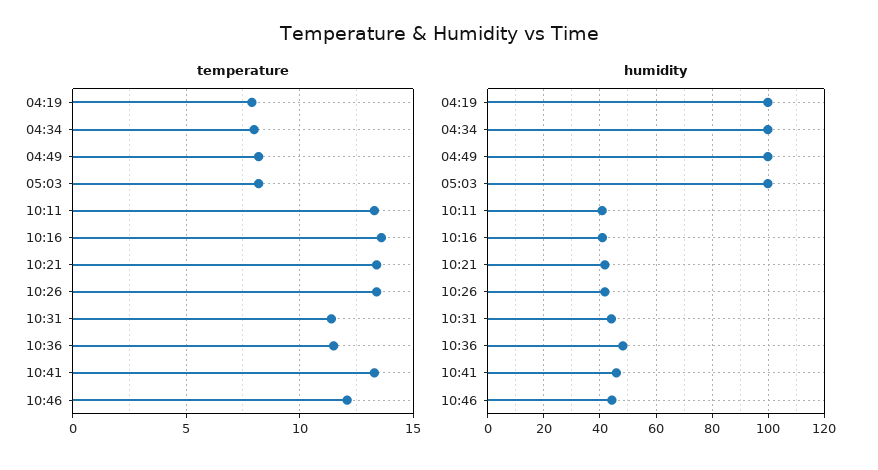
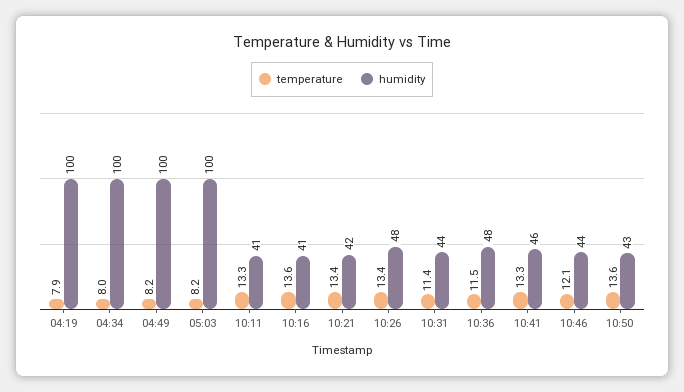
humidity, 10:26: 42.5 -> 48
temperature, 10:50: none -> 13.6
humidity, 10:50: none -> 43

